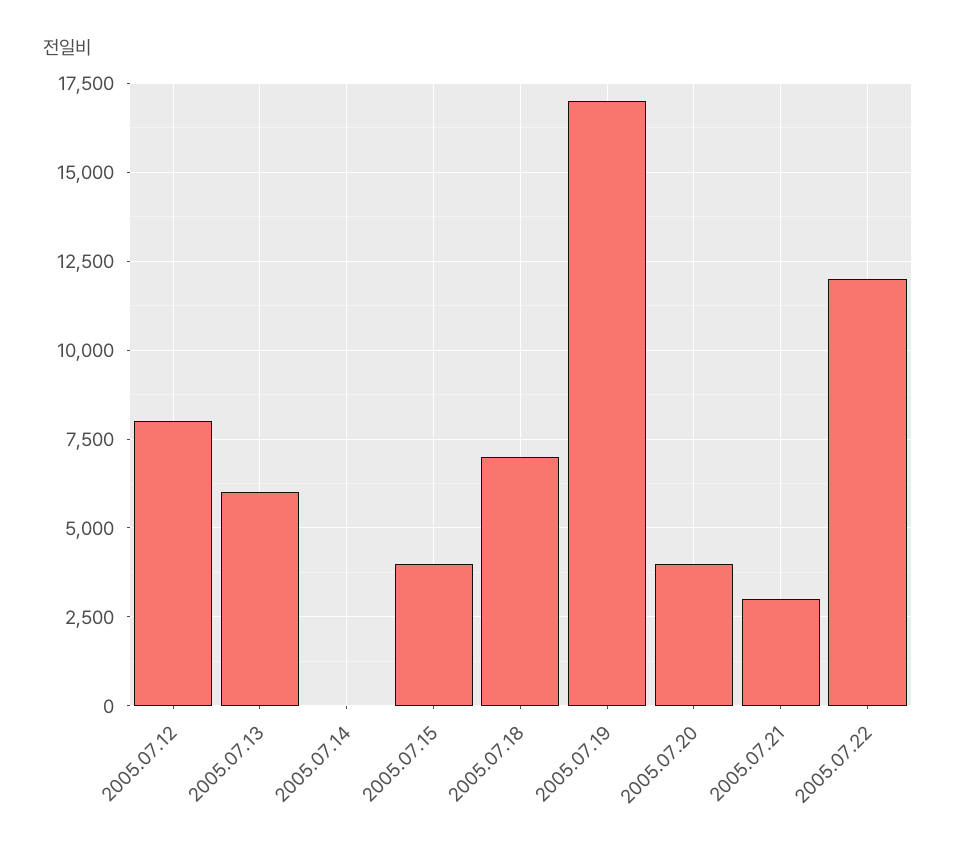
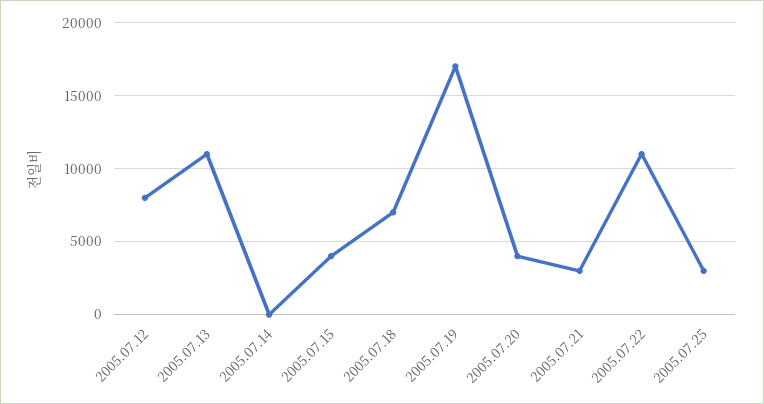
2005.07.13: 6000 -> 11000
2005.07.22: 12000 -> 11000
2005.07.25: none -> 3000

